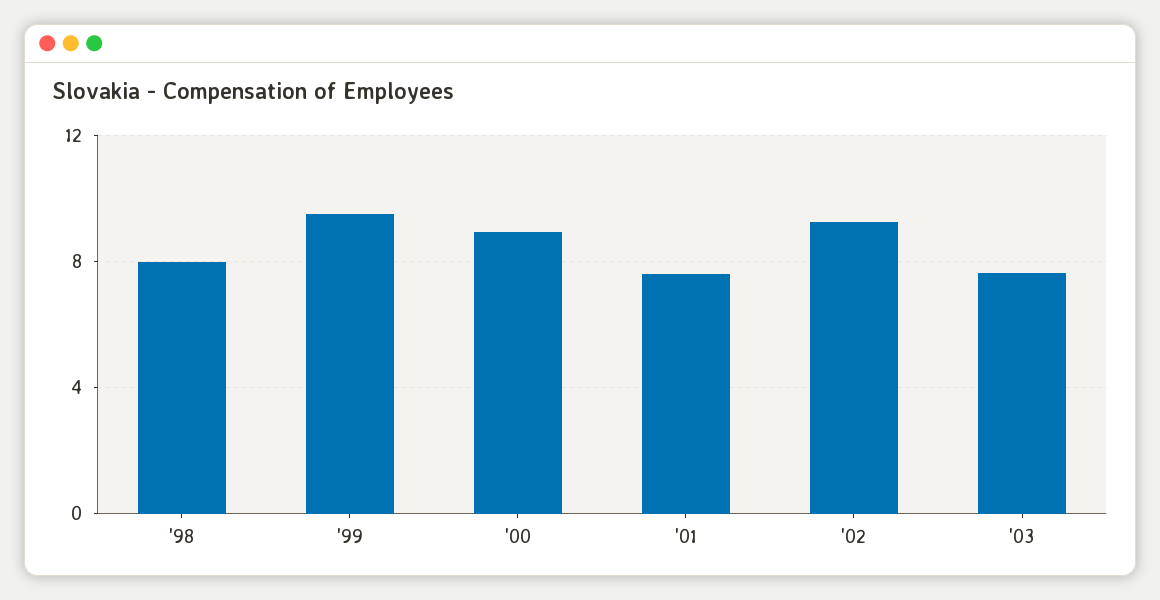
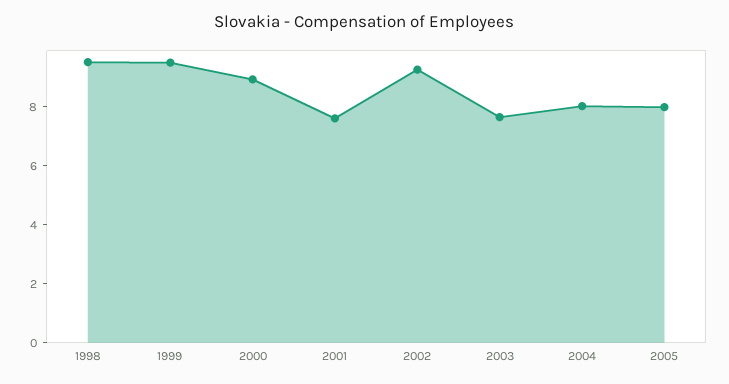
'98: 8 -> 9.5
2004: none -> 8
2005: none -> 8

